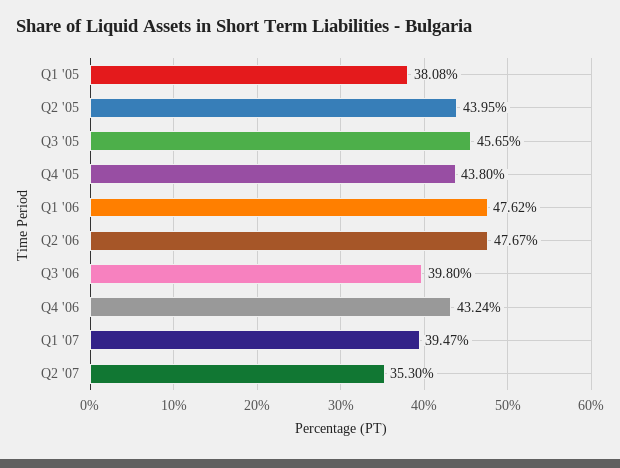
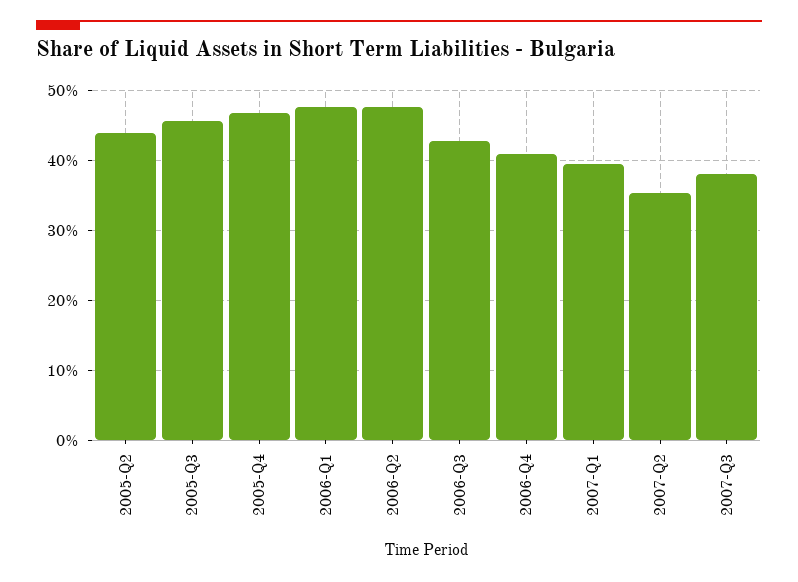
Q1 '05: 38.08 -> none
Q4 '05: 43.8 -> 47
Q3 '06: 39.8 -> 43
Q4 '06: 43.24 -> 41
2007-Q3: none -> 38

